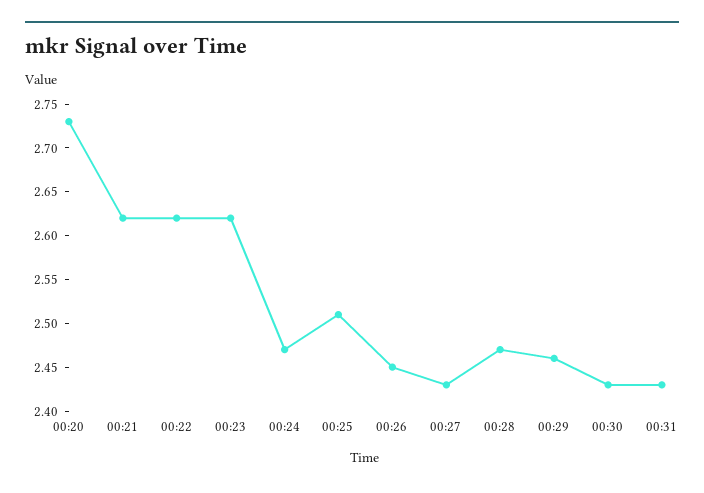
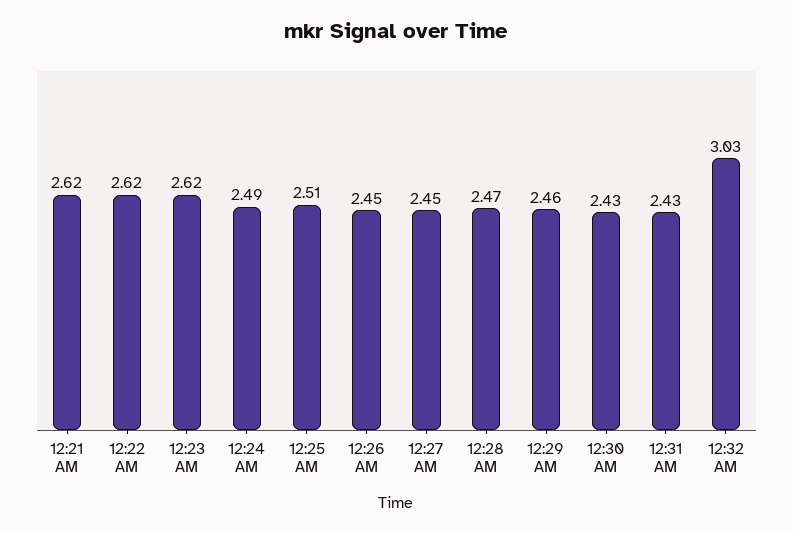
00:20: 2.73 -> none
00:24: 2.47 -> 2.49
00:27: 2.43 -> 2.45
12:32 AM: none -> 3.03

